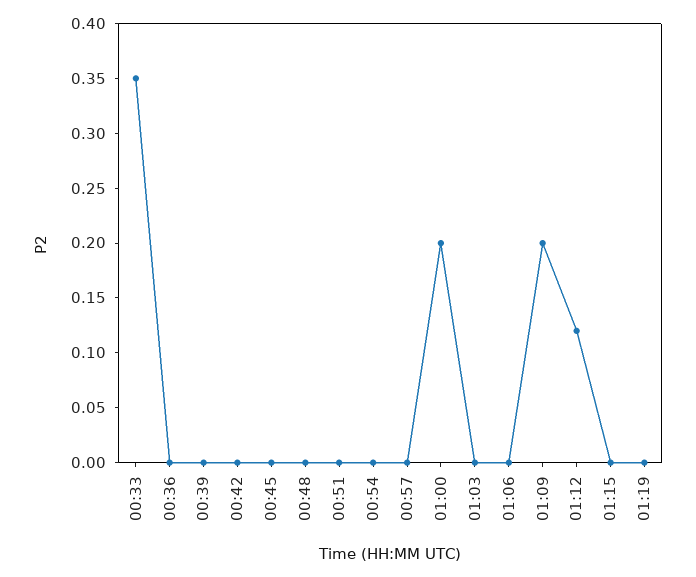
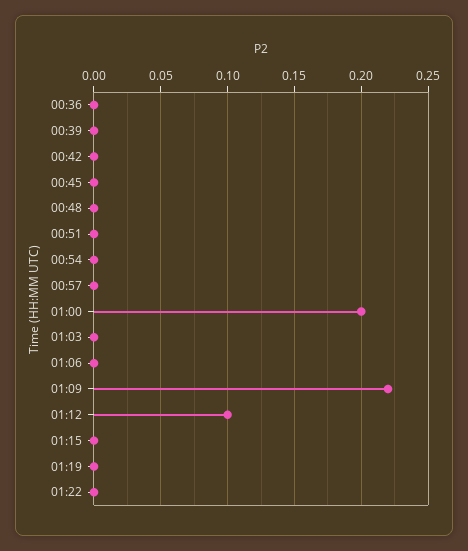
00:33: 0.35 -> none
01:09: 0.2 -> 0.22
01:12: 0.12 -> 0.1
01:22: none -> 0

